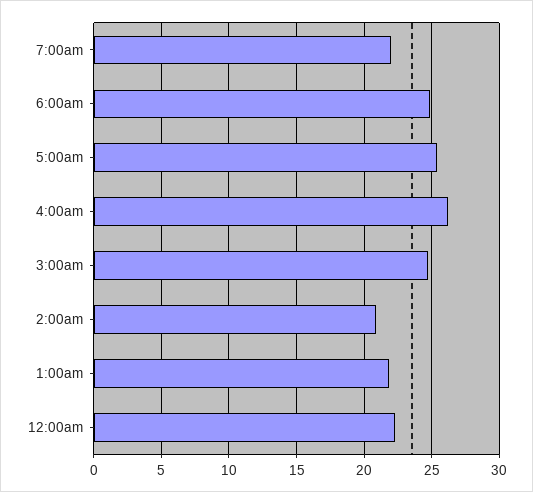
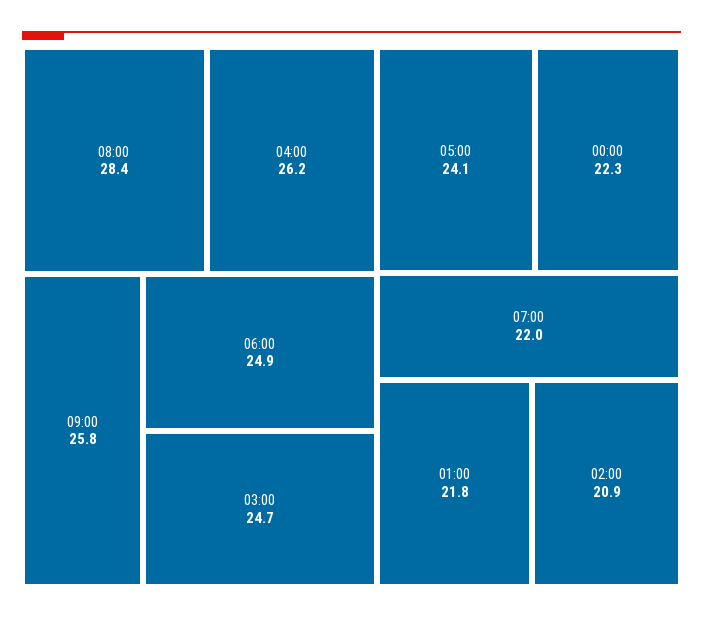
5:00am: 25.5 -> 24.1
08:00: none -> 28.4
09:00: none -> 25.8

